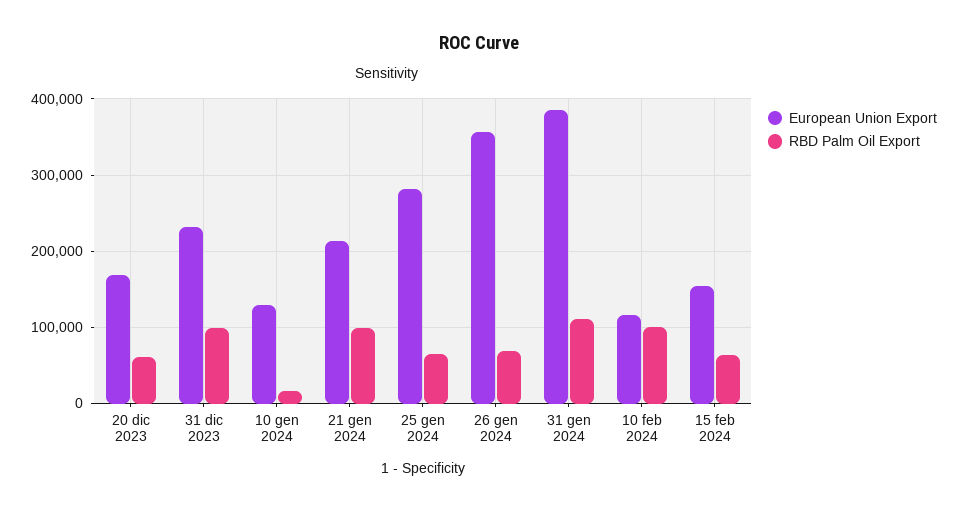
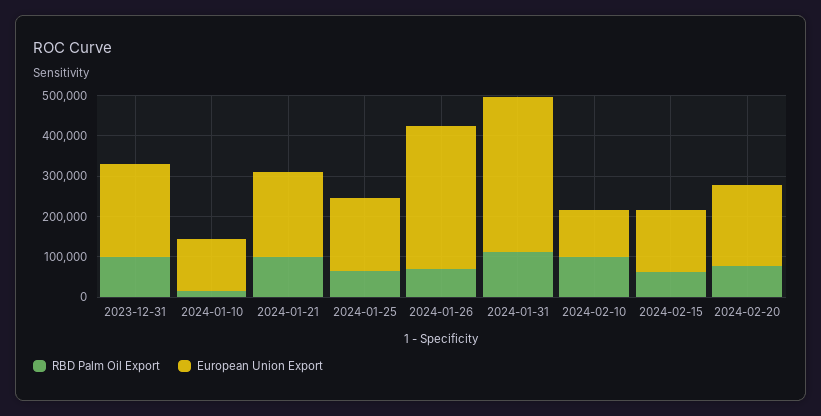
European Union Export, 20 dic 2023: 170000 -> none
RBD Palm Oil Export, 20 dic 2023: 60000 -> none
European Union Export, 25 gen 2024: 280000 -> 180000
RBD Palm Oil Export, 2024-02-20: none -> 80000
European Union Export, 2024-02-20: none -> 200000

